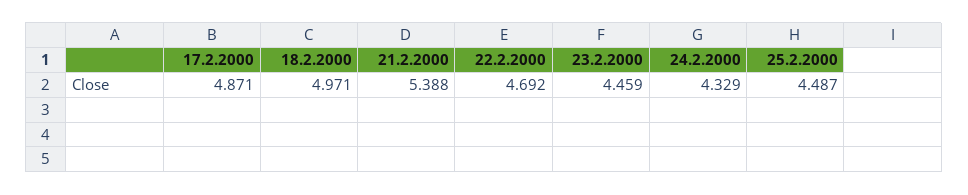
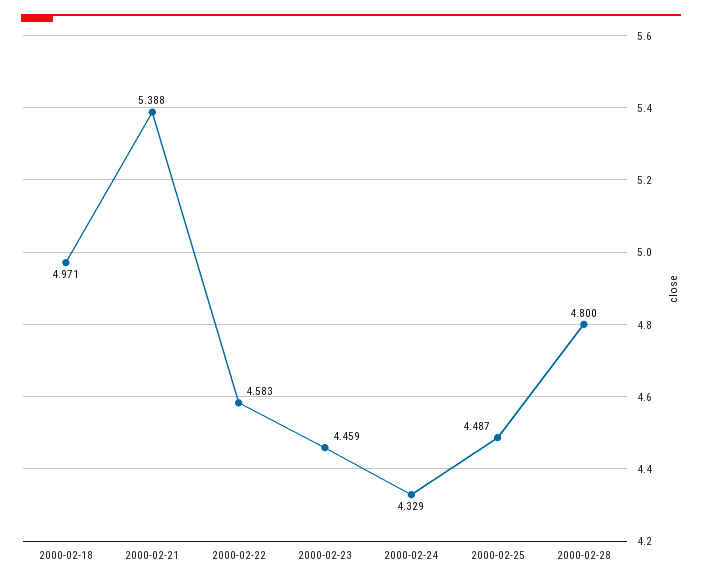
17.2.2000: 4.871 -> none
22.2.2000: 4.692 -> 4.583
2000-02-28: none -> 4.8

